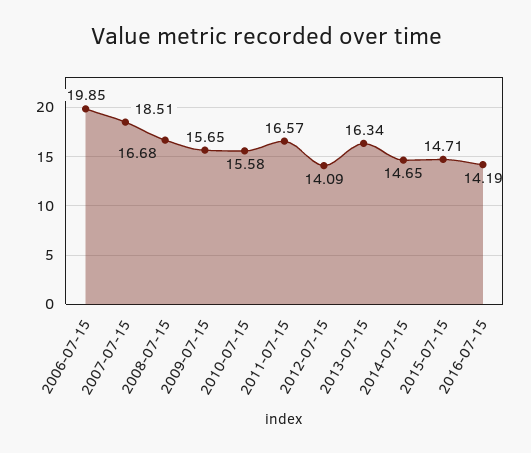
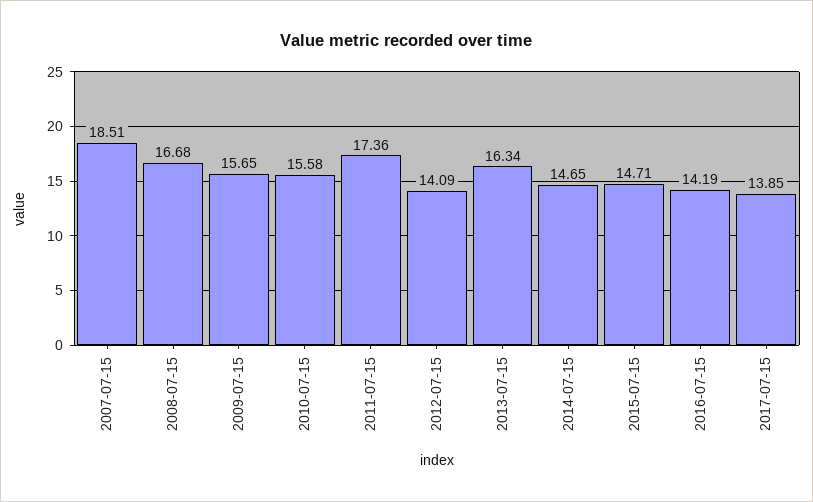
2006-07-15: 19.85 -> none
2011-07-15: 16.57 -> 17.36
2017-07-15: none -> 13.85

